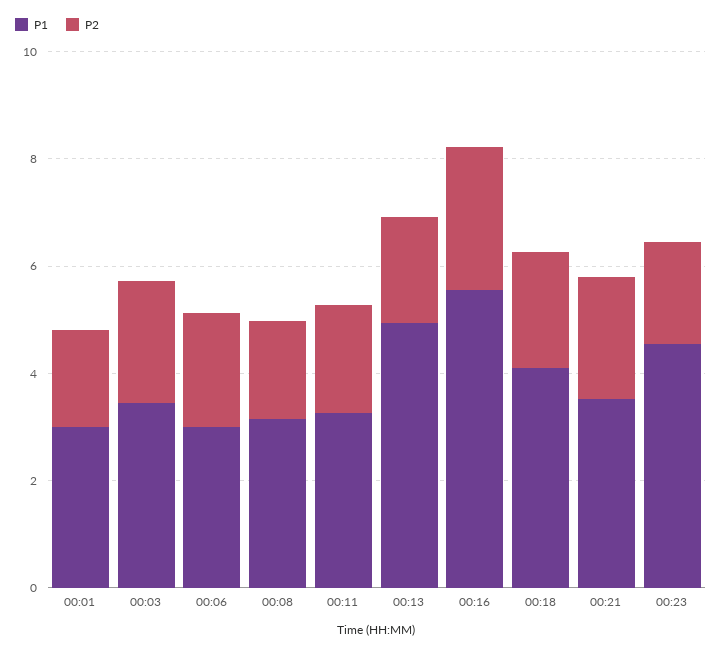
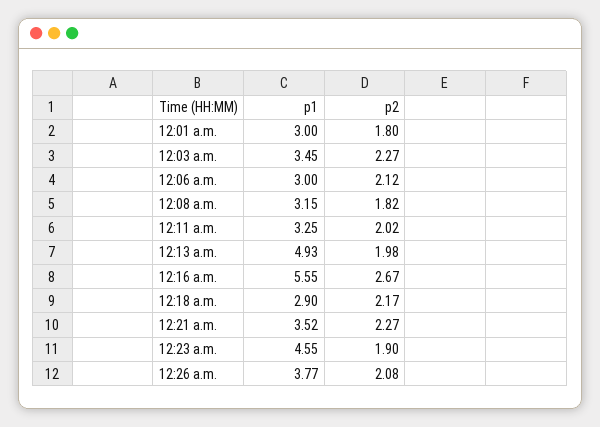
P1, 00:18: 4 -> 2.9
P1, 12:26 a.m.: none -> 3.77
P2, 12:26 a.m.: none -> 2.08

